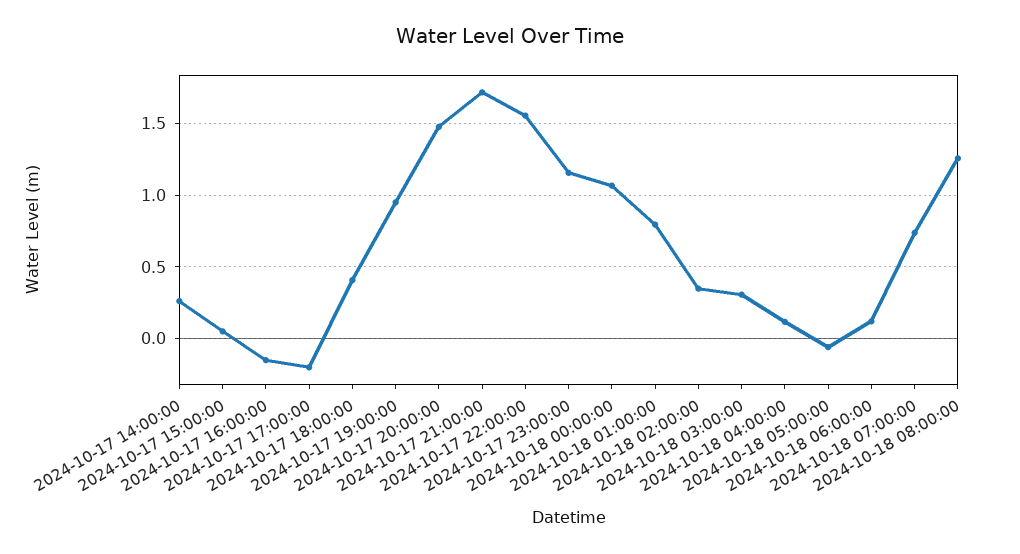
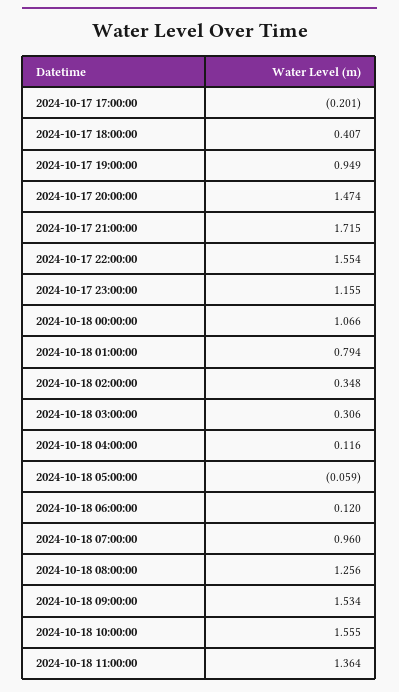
2024-10-17 14:00:00: 0.25 -> none
2024-10-17 15:00:00: 0.05 -> none
2024-10-17 16:00:00: -0.15 -> none
2024-10-18 07:00:00: 0.75 -> 0.96
2024-10-18 09:00:00: none -> 1.534
2024-10-18 10:00:00: none -> 1.555
2024-10-18 11:00:00: none -> 1.364

